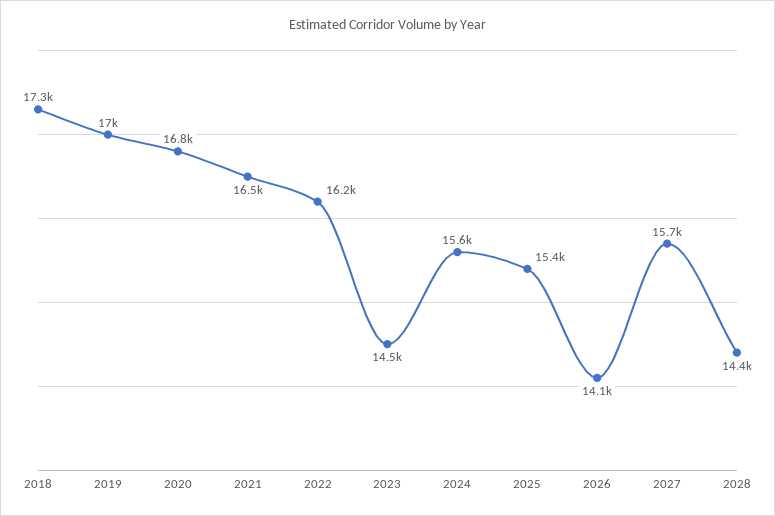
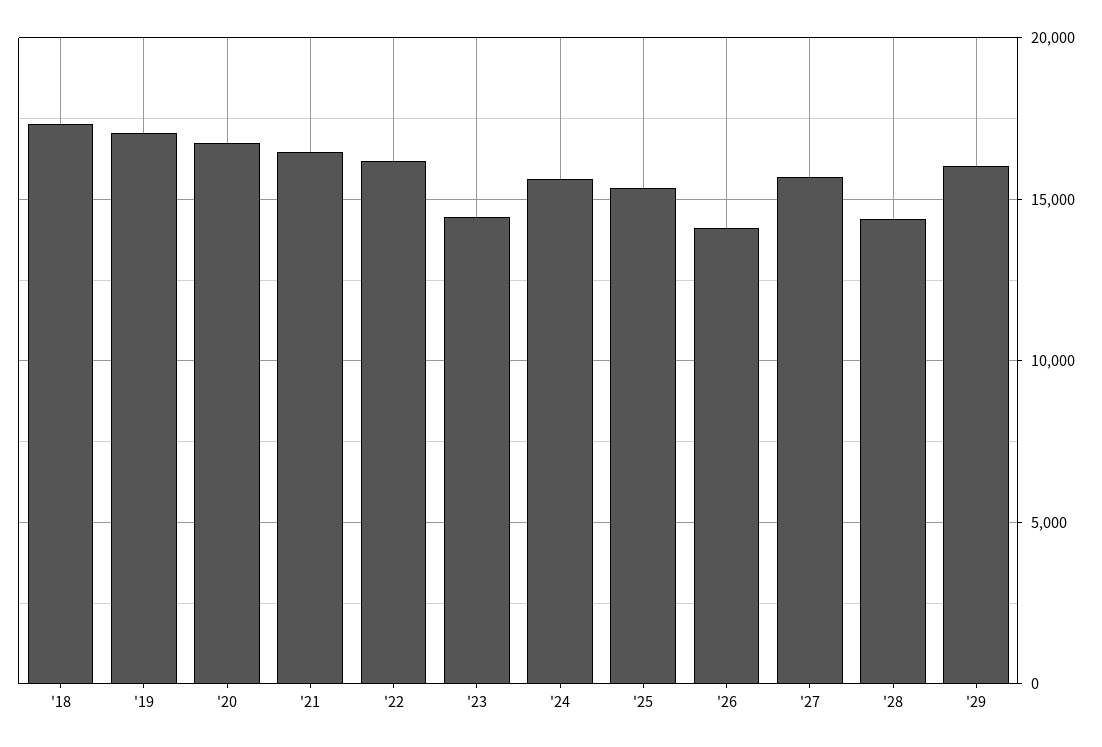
'29: none -> 16000

